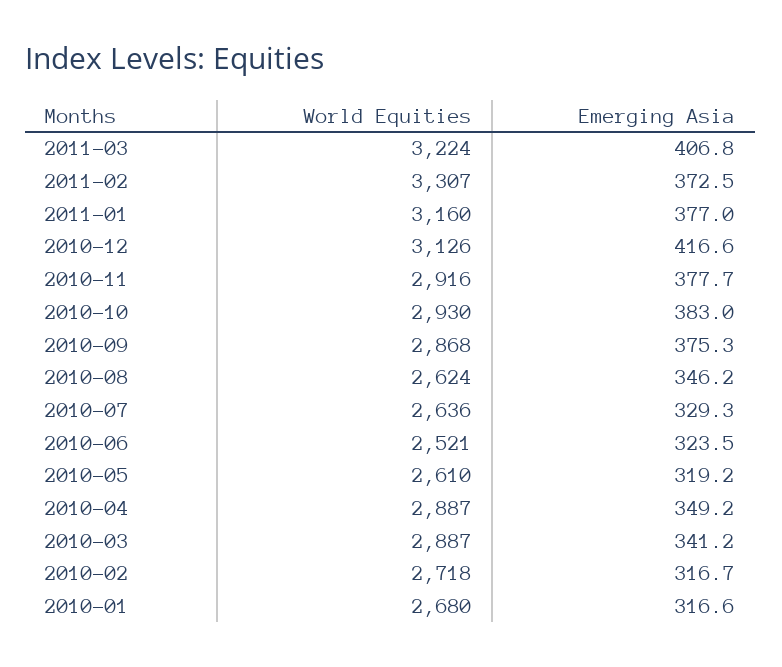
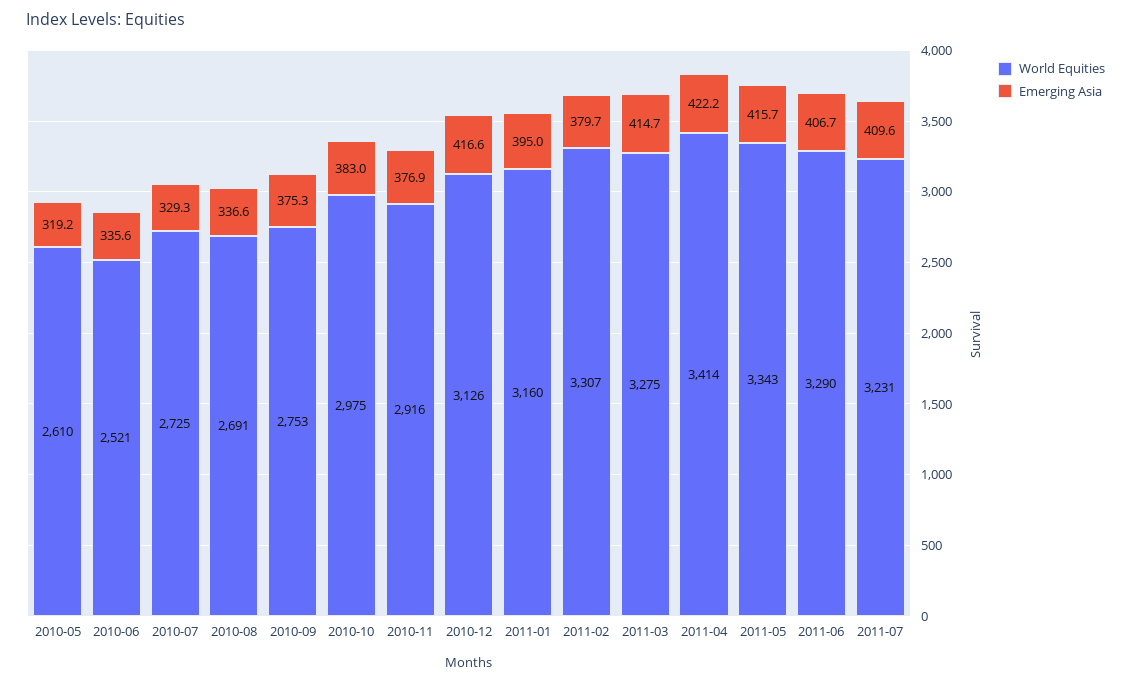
World Equities, 2011-03: 3224 -> 3275
Emerging Asia, 2011-03: 406.8 -> 414.7
Emerging Asia, 2011-02: 372.5 -> 379.7
Emerging Asia, 2011-01: 377 -> 395
Emerging Asia, 2010-11: 377.7 -> 376.9
World Equities, 2010-10: 2930 -> 2975
World Equities, 2010-09: 2868 -> 2753
World Equities, 2010-08: 2624 -> 2691
Emerging Asia, 2010-08: 346.2 -> 336.6
World Equities, 2010-07: 2636 -> 2725
Emerging Asia, 2010-06: 323.5 -> 335.6
World Equities, 2010-04: 2887 -> none
Emerging Asia, 2010-04: 349.2 -> none
World Equities, 2010-03: 2887 -> none
Emerging Asia, 2010-03: 341.2 -> none
World Equities, 2010-02: 2718 -> none
Emerging Asia, 2010-02: 316.7 -> none
World Equities, 2010-01: 2680 -> none
Emerging Asia, 2010-01: 316.6 -> none
World Equities, 2011-04: none -> 3414
Emerging Asia, 2011-04: none -> 422.2
World Equities, 2011-05: none -> 3343
Emerging Asia, 2011-05: none -> 415.7
World Equities, 2011-06: none -> 3290
Emerging Asia, 2011-06: none -> 406.7
World Equities, 2011-07: none -> 3231
Emerging Asia, 2011-07: none -> 409.6

